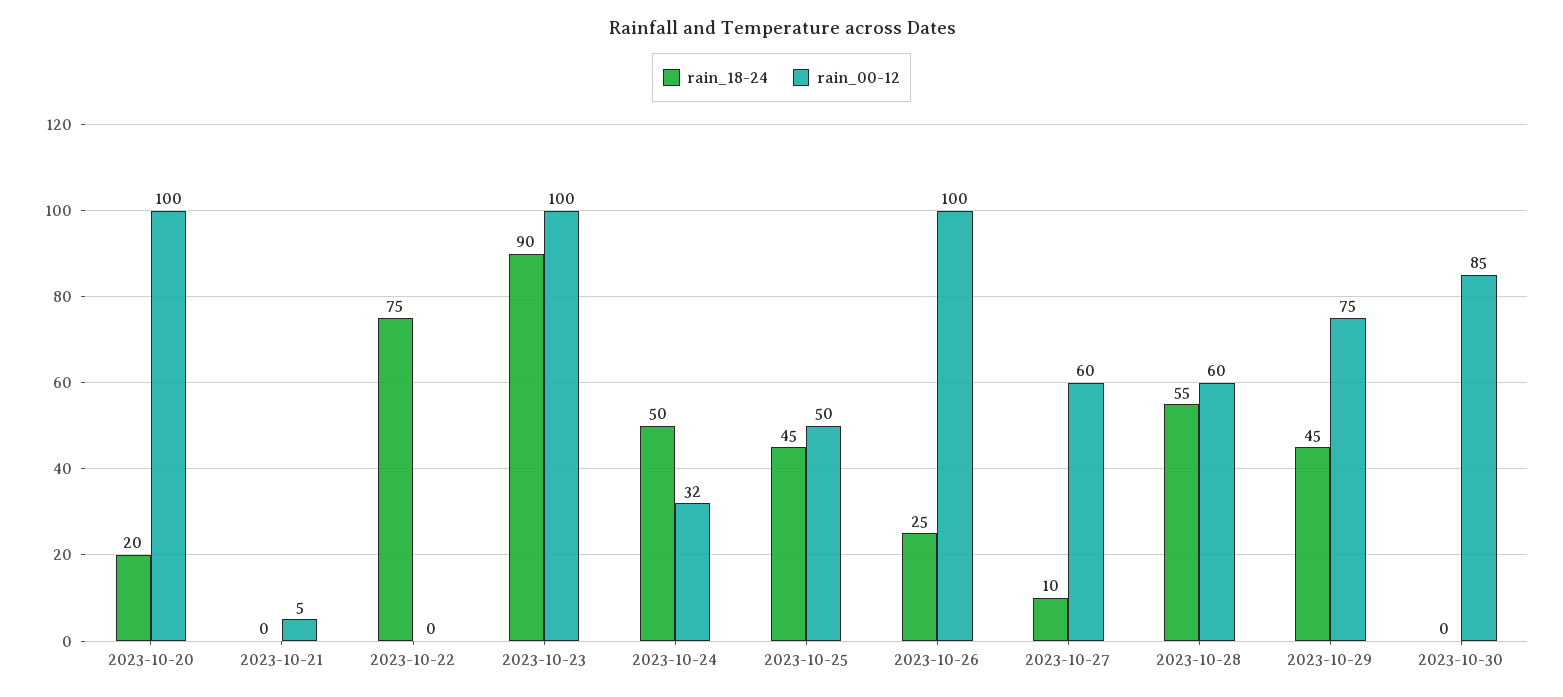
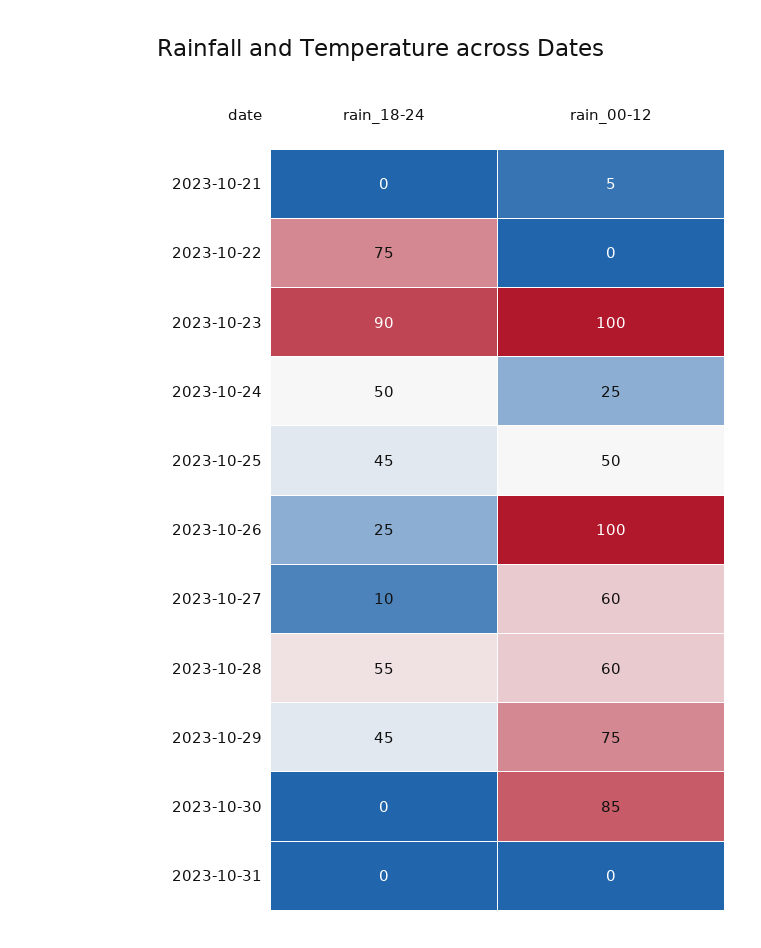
rain_18-24, 2023-10-20: 20 -> none
rain_00-12, 2023-10-20: 100 -> none
rain_00-12, 2023-10-24: 32 -> 25
rain_18-24, 2023-10-31: none -> 0
rain_00-12, 2023-10-31: none -> 0

